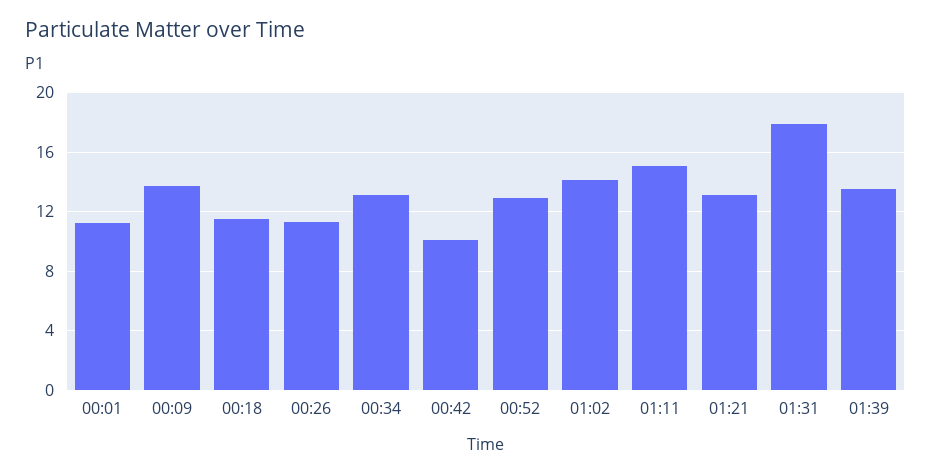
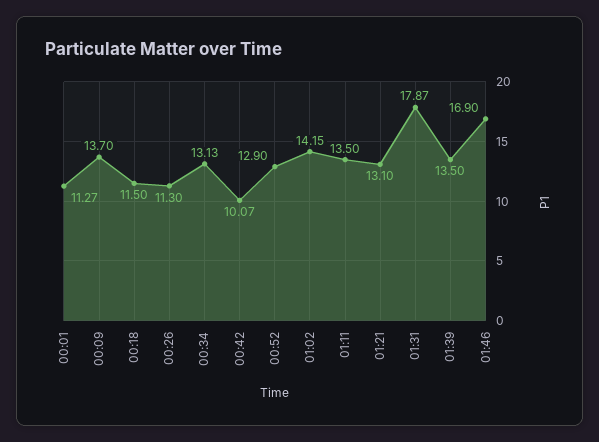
01:11: 15 -> 13.5
01:46: none -> 16.9

